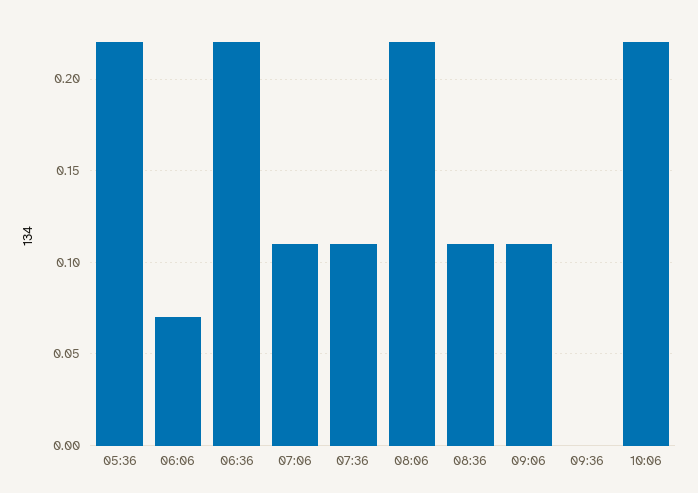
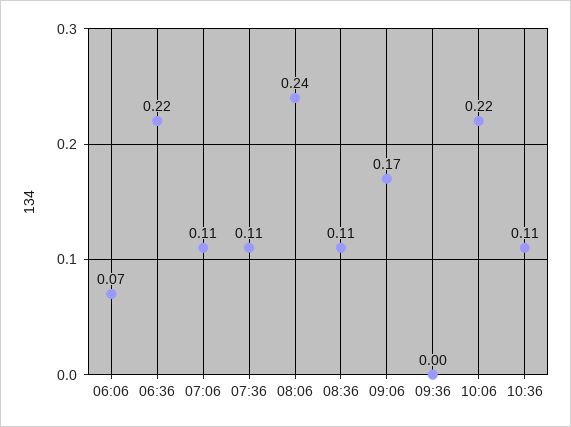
05:36: 0.22 -> none
08:06: 0.22 -> 0.24
09:06: 0.11 -> 0.17
10:36: none -> 0.11

